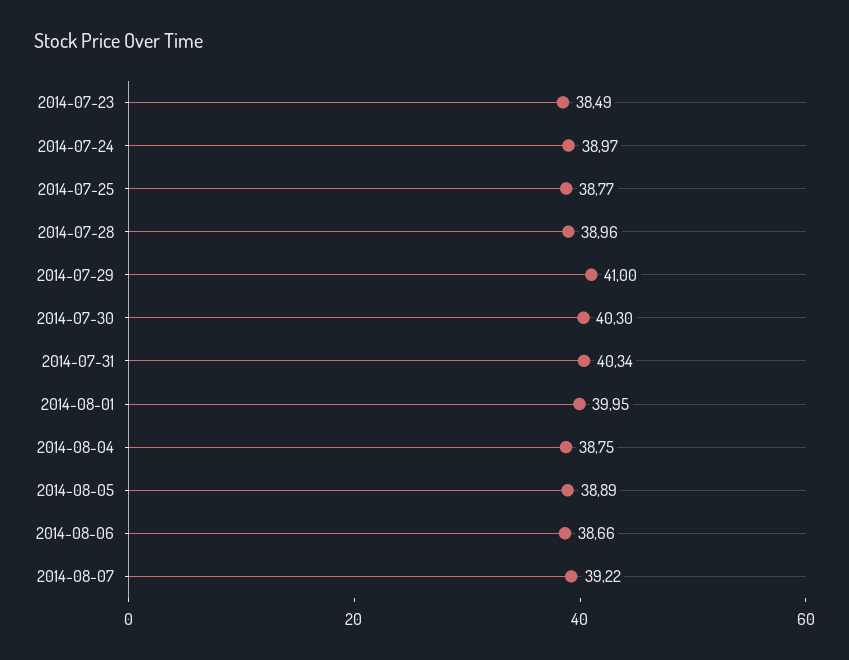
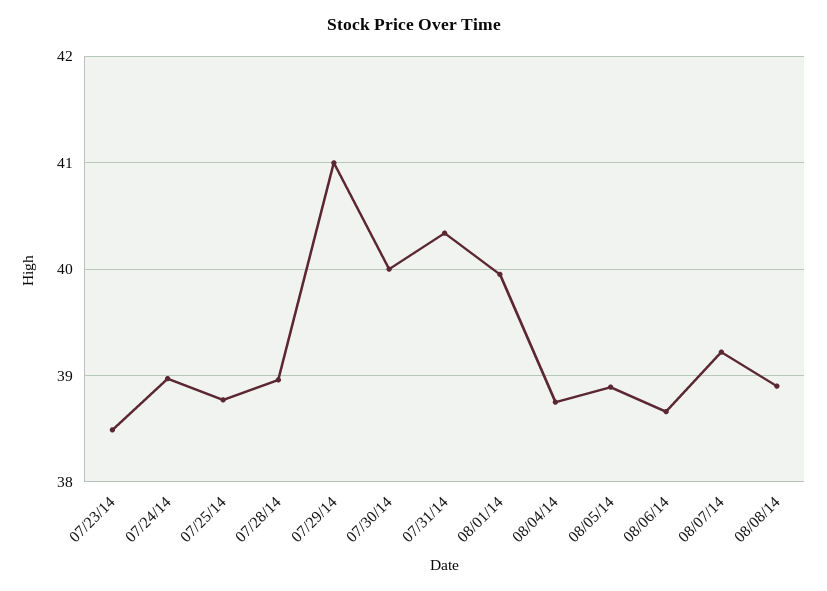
2014-07-30: 40.3 -> 40
08/08/14: none -> 38.9

